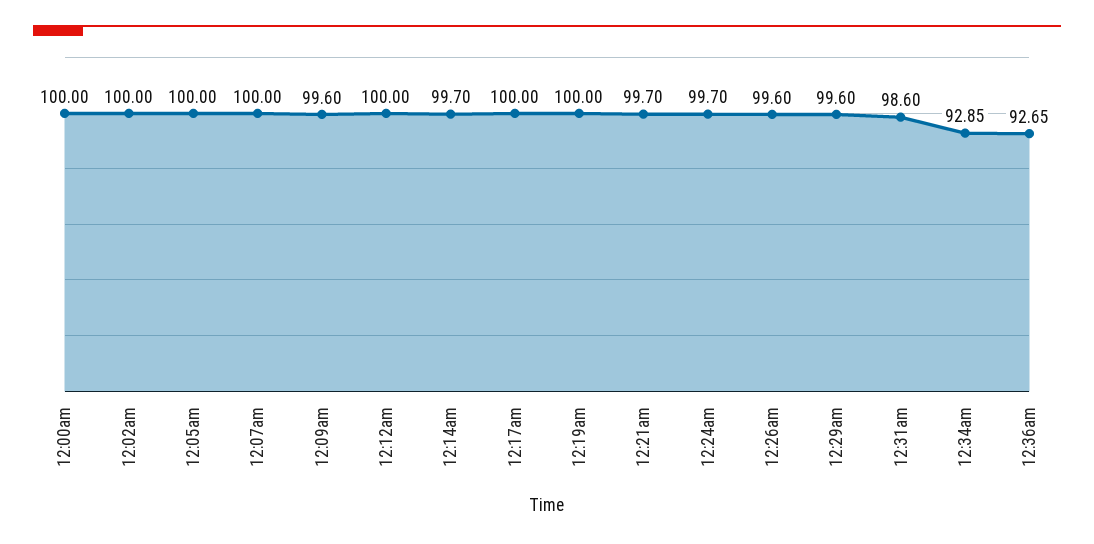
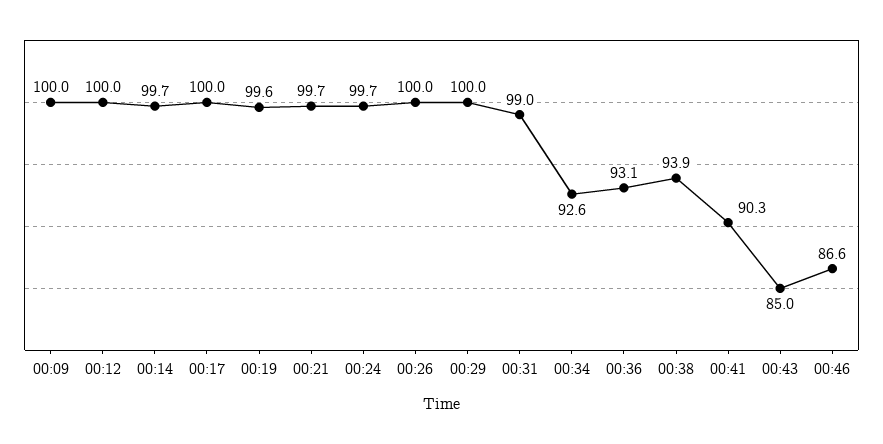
12:00am: 100 -> none
12:02am: 100 -> none
12:05am: 100 -> none
12:07am: 100 -> none
12:09am: 99.6 -> 100
12:19am: 100 -> 99.6
12:26am: 99.6 -> 100
12:29am: 99.6 -> 100
12:31am: 98.6 -> 99
12:34am: 92.85 -> 92.6
12:36am: 92.65 -> 93.1
00:38: none -> 93.9
00:41: none -> 90.3
00:43: none -> 85
00:46: none -> 86.6

